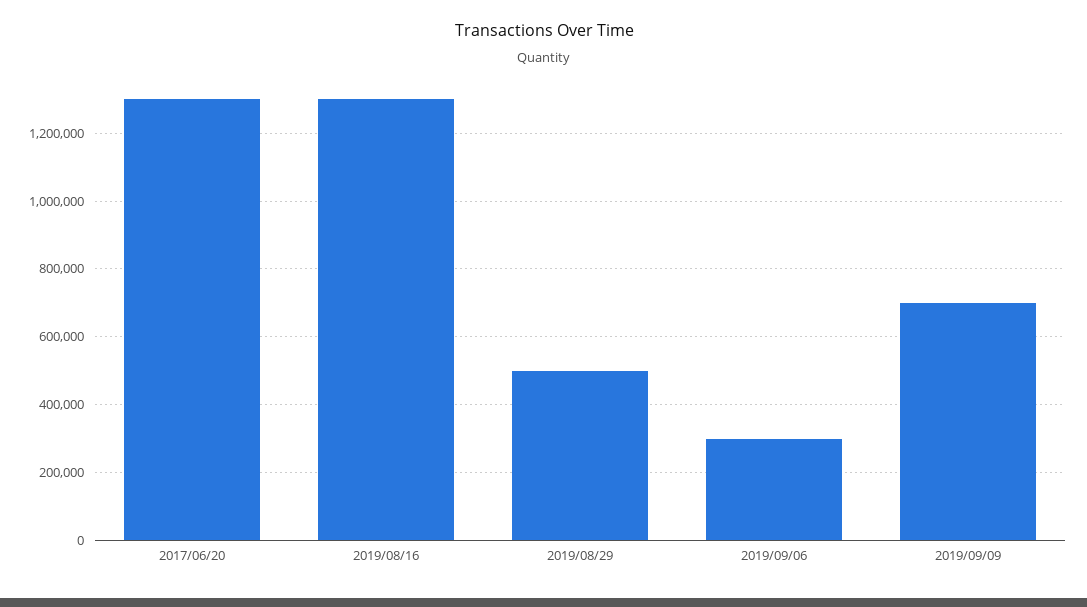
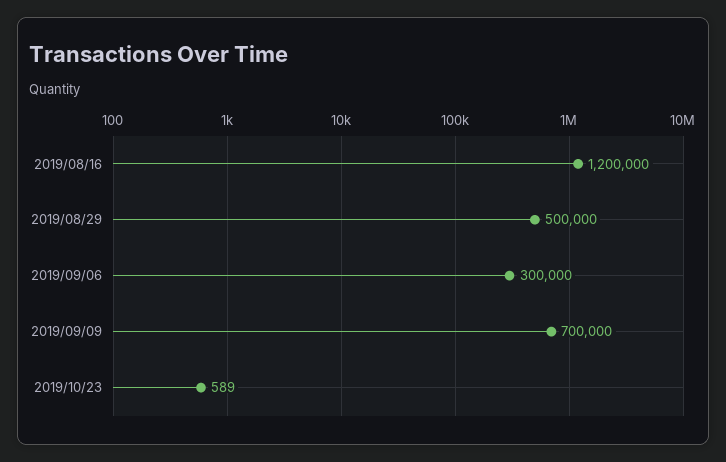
2017/06/20: 1300000 -> none
2019/08/16: 1300000 -> 1200000
2019/10/23: none -> 589

